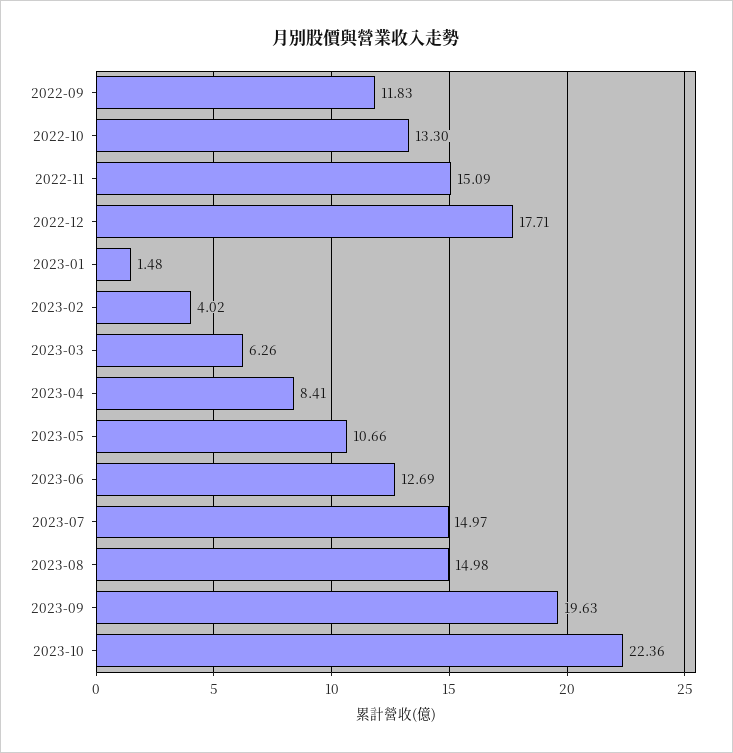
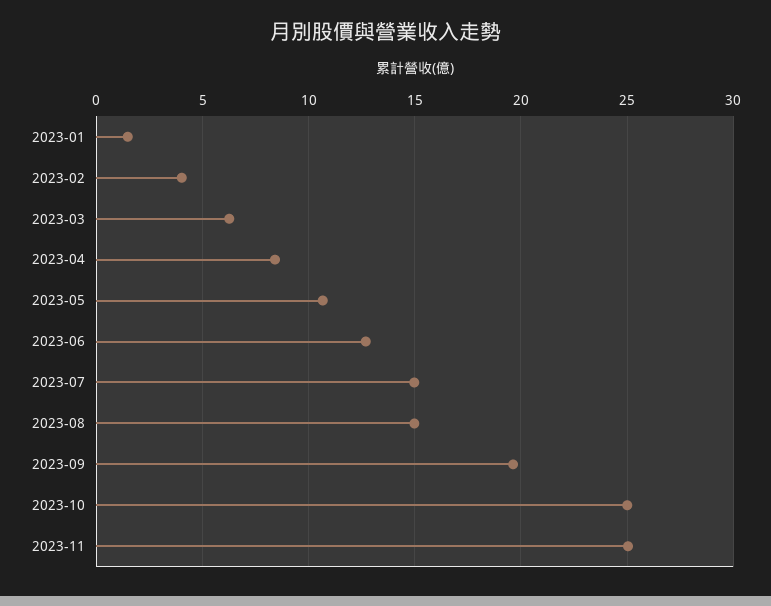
2022-09: 11.83 -> none
2022-10: 13.3 -> none
2022-11: 15.09 -> none
2022-12: 17.71 -> none
2023-10: 22.36 -> 25
2023-11: none -> 25

